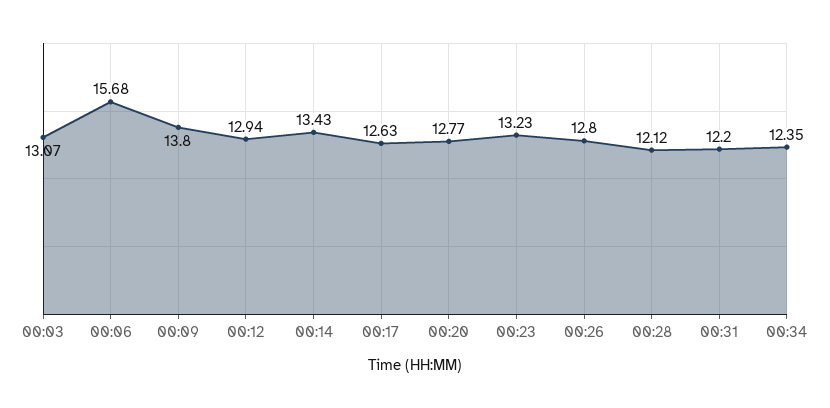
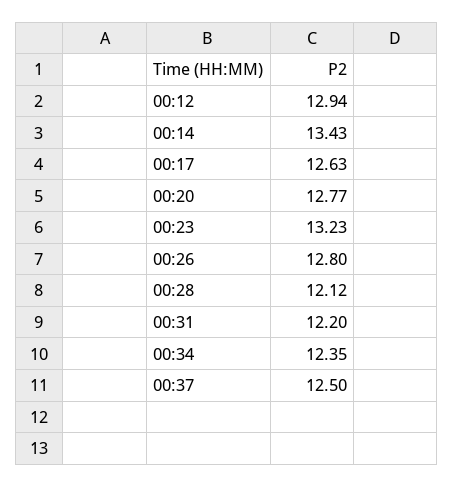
00:03: 13.07 -> none
00:06: 15.68 -> none
00:09: 13.8 -> none
00:37: none -> 12.5

